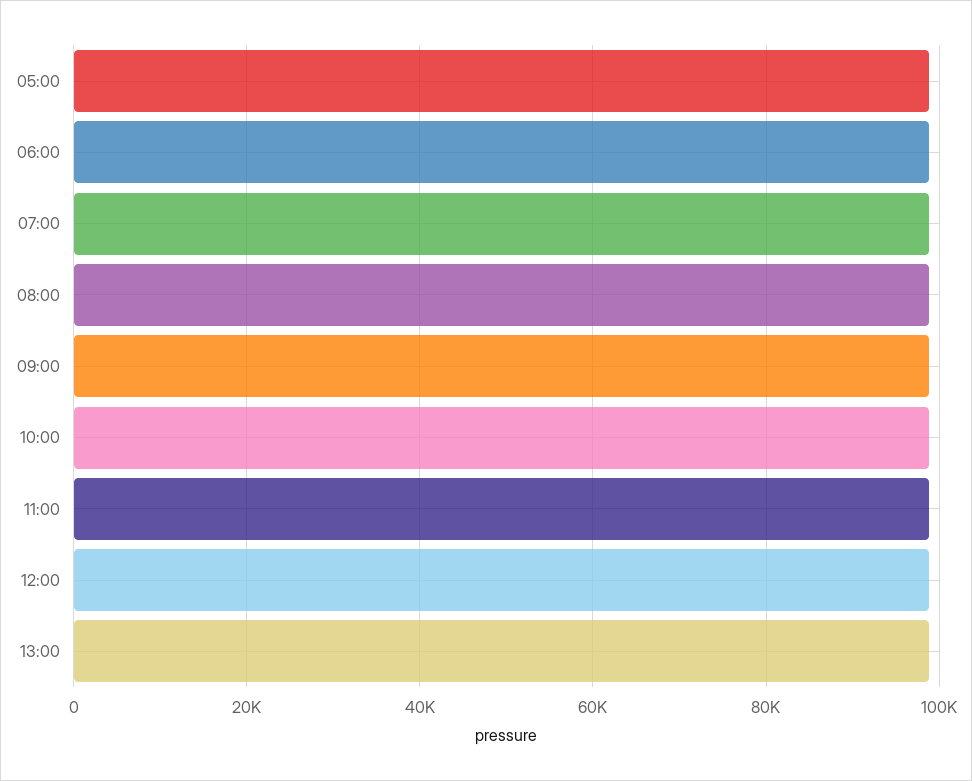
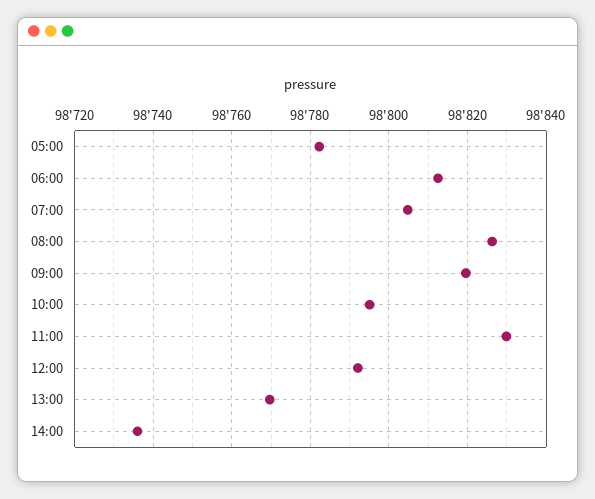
14:00: none -> 98736

